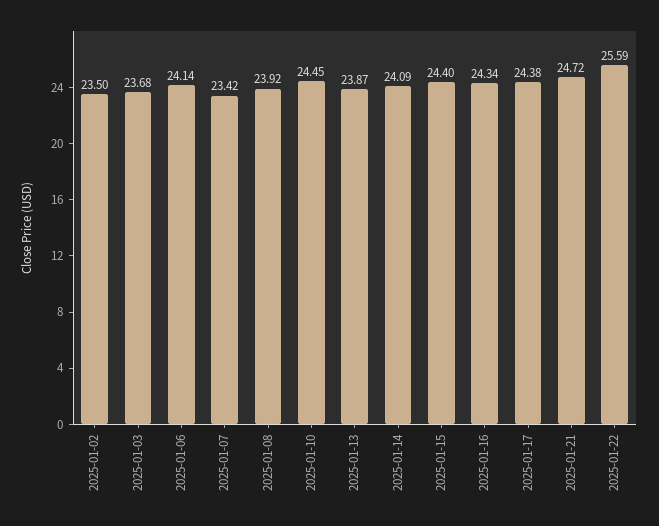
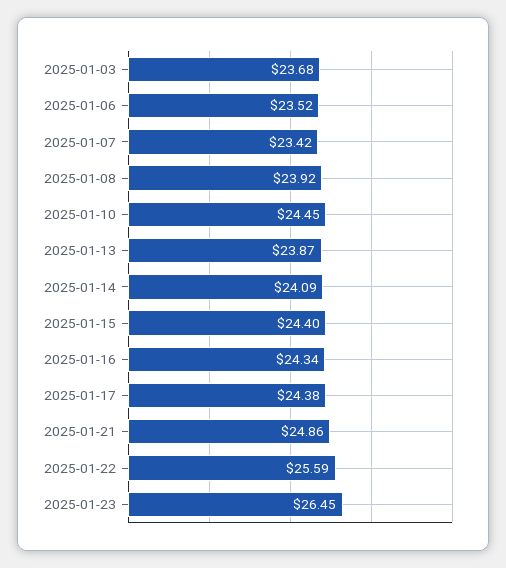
2025-01-02: 23.5 -> none
2025-01-06: 24.14 -> 23.52
2025-01-21: 24.72 -> 24.86
2025-01-23: none -> 26.45

